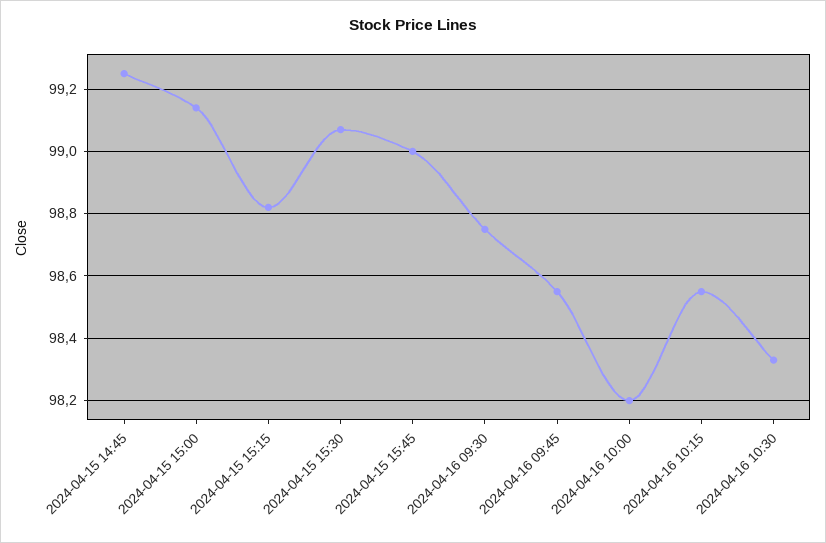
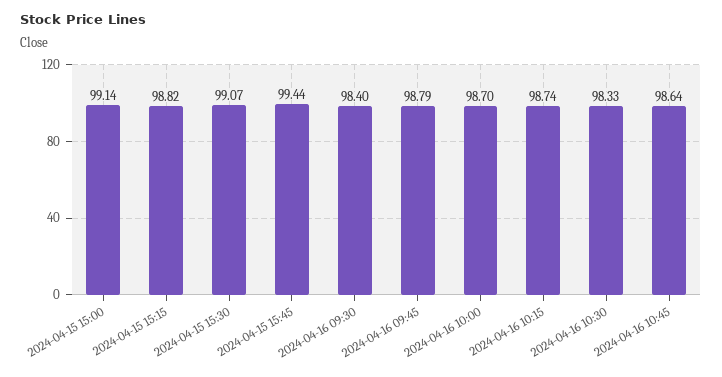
2024-04-15 14:45: 99.25 -> none
2024-04-15 15:45: 99 -> 99.44
2024-04-16 09:30: 98.75 -> 98.4
2024-04-16 09:45: 98.55 -> 98.79
2024-04-16 10:00: 98.2 -> 98.7
2024-04-16 10:15: 98.55 -> 98.74
2024-04-16 10:45: none -> 98.64

